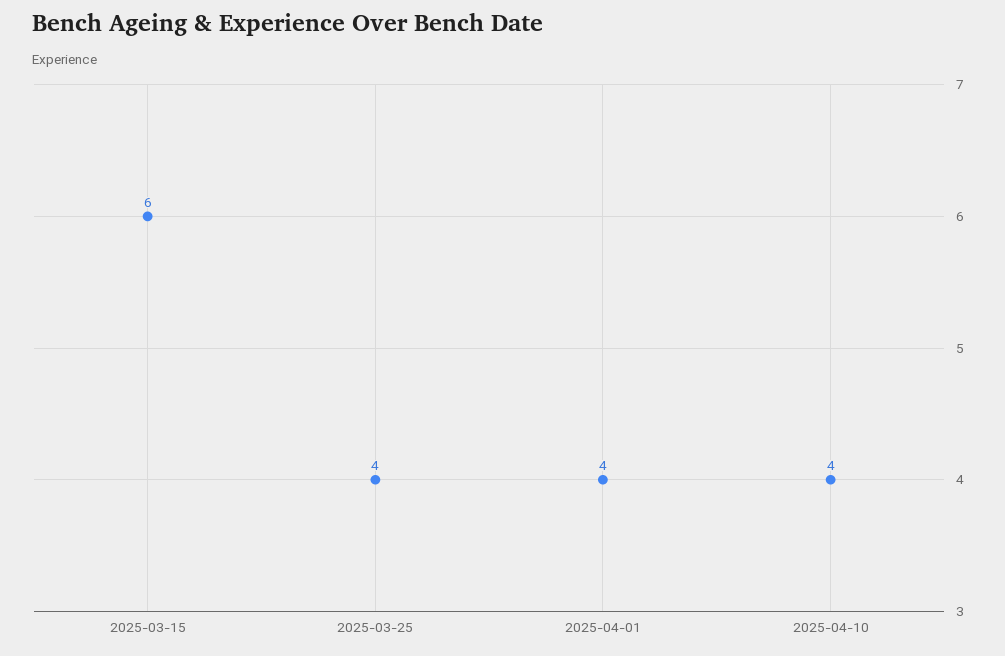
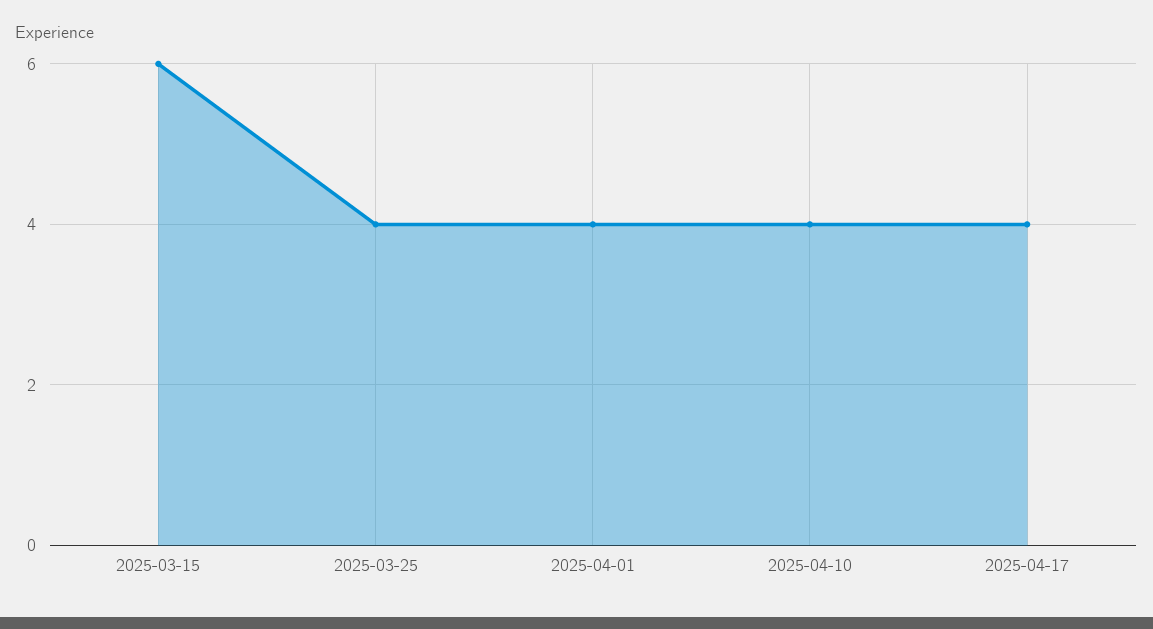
2025-04-17: none -> 4

